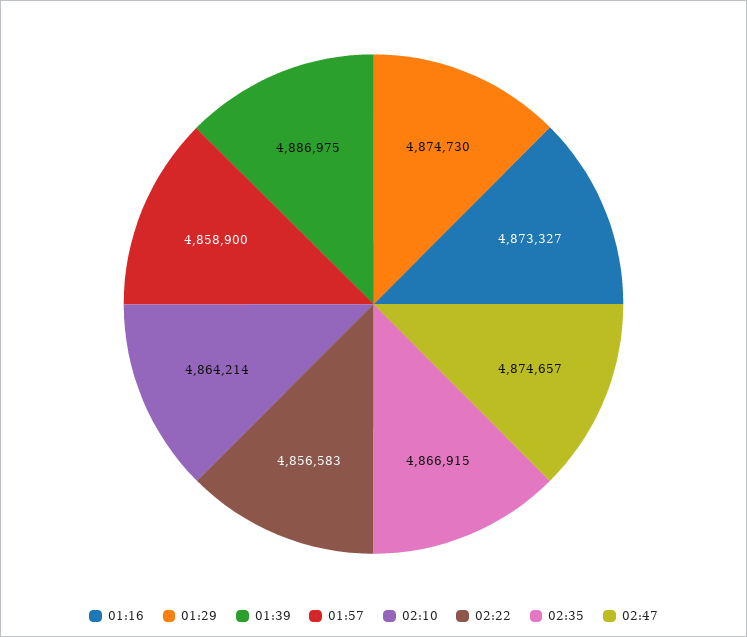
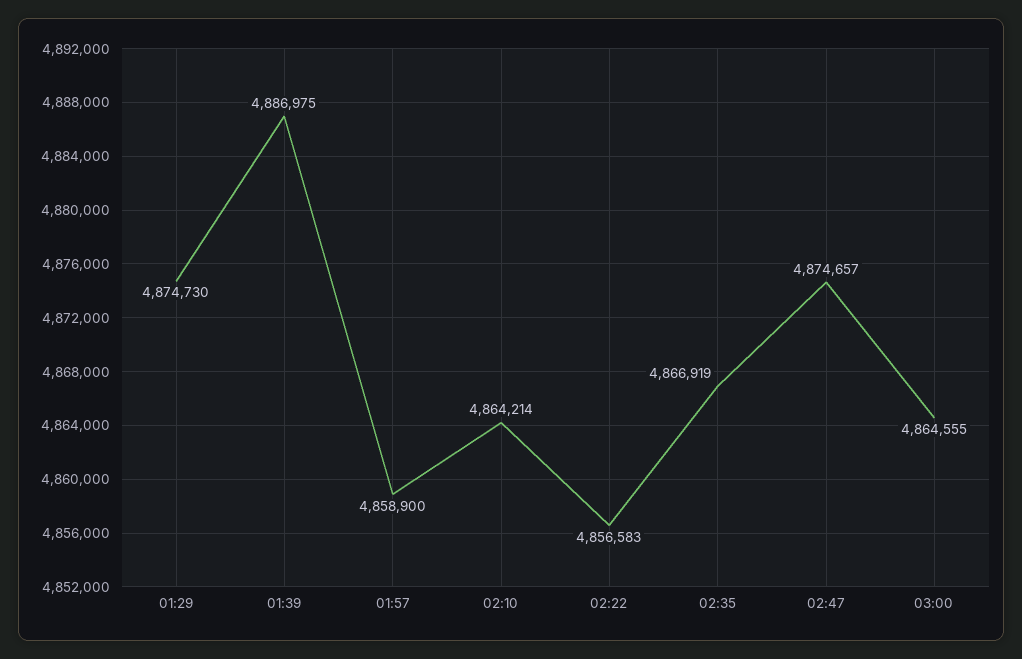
01:16: 4873327 -> none
02:35: 4866915 -> 4866919
03:00: none -> 4864555

